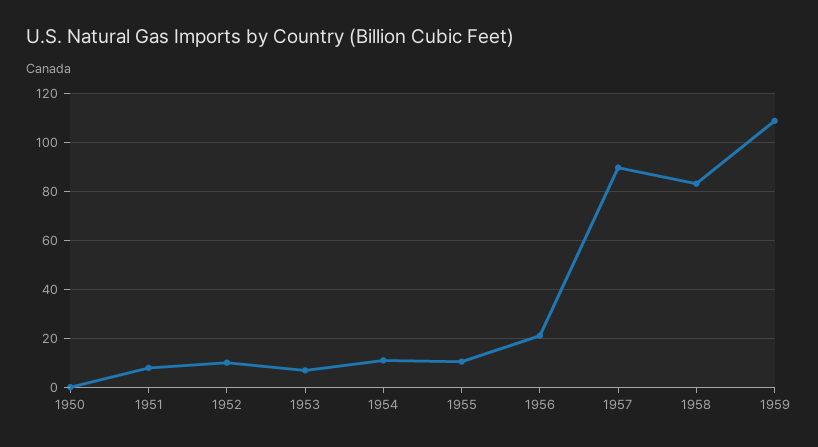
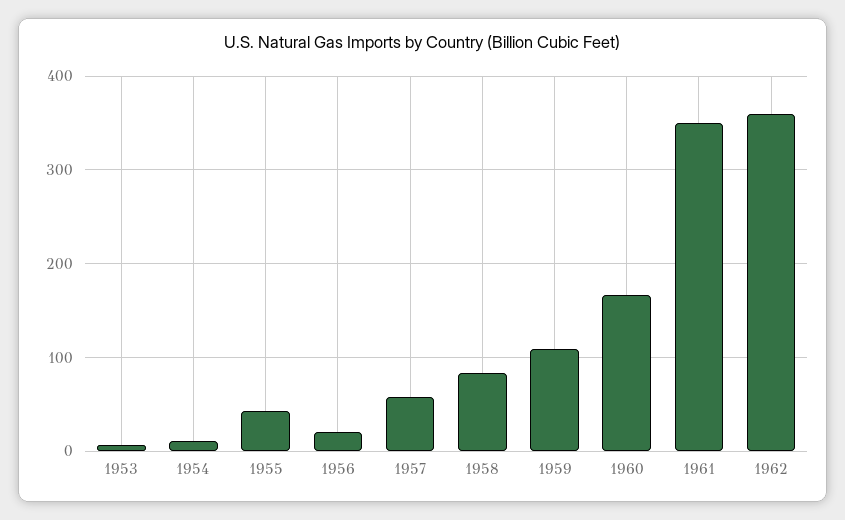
1950: 0 -> none
1951: 7.5 -> none
1952: 10 -> none
1955: 10 -> 40
1957: 90 -> 60
1960: none -> 170
1961: none -> 350
1962: none -> 360

